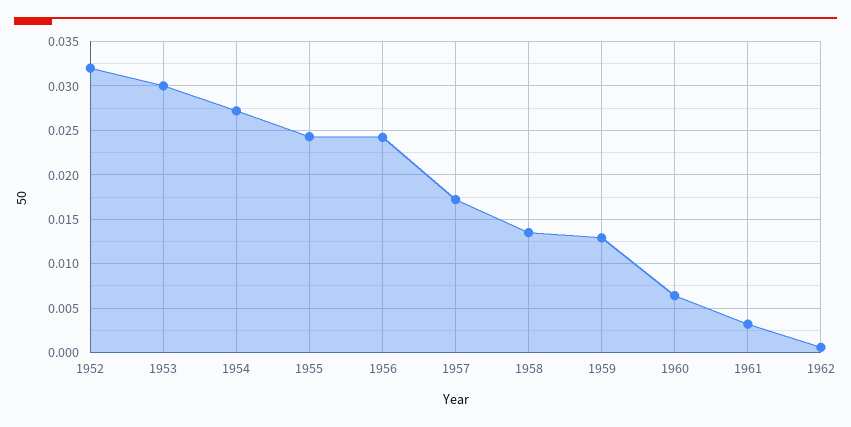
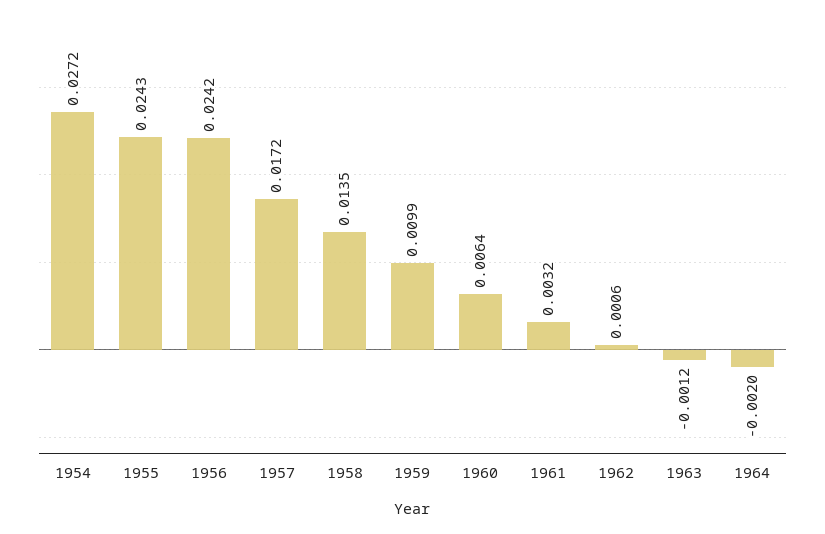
1952: 0.032 -> none
1953: 0.03 -> none
1959: 0.013 -> 0.0099
1963: none -> -0.0012
1964: none -> -0.002

